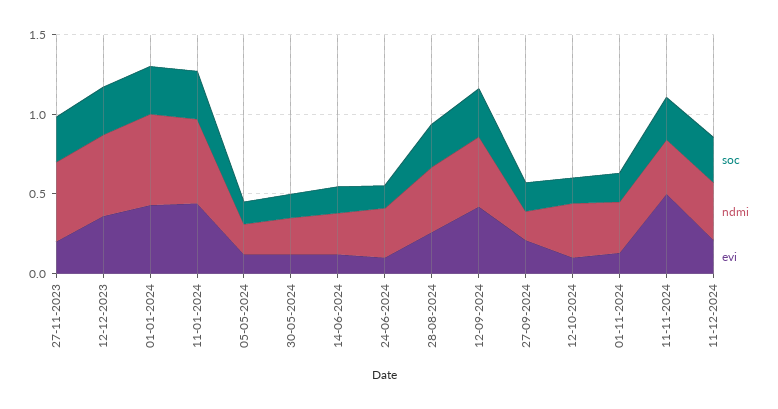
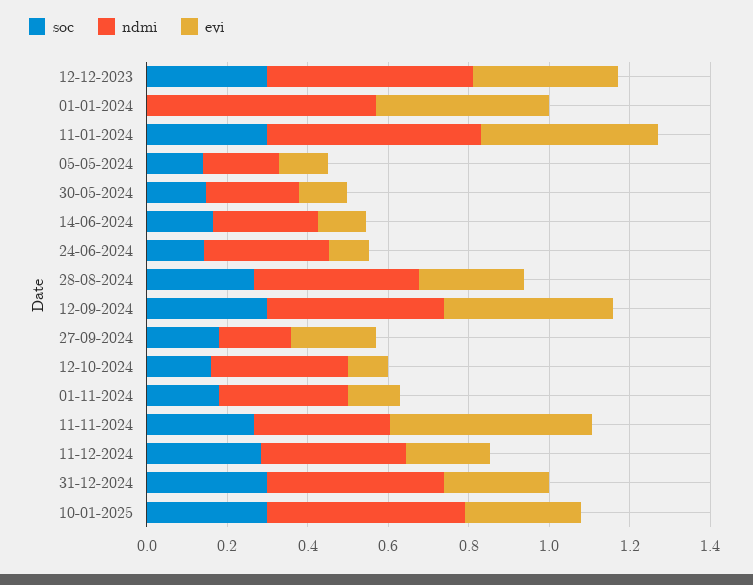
soc, 27-11-2023: 0.3 -> none
ndmi, 27-11-2023: 0.5 -> none
evi, 27-11-2023: 0.2 -> none
soc, 01-01-2024: 0.3 -> 0
soc, 31-12-2024: none -> 0.3
ndmi, 31-12-2024: none -> 0.45
evi, 31-12-2024: none -> 0.25
soc, 10-01-2025: none -> 0.3
ndmi, 10-01-2025: none -> 0.5
evi, 10-01-2025: none -> 0.3

